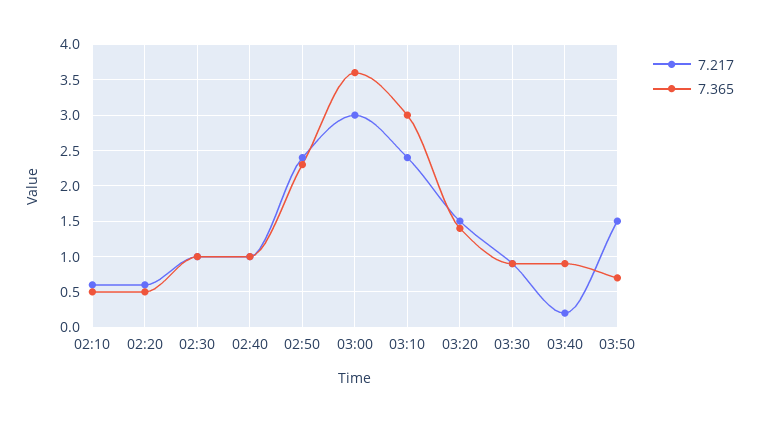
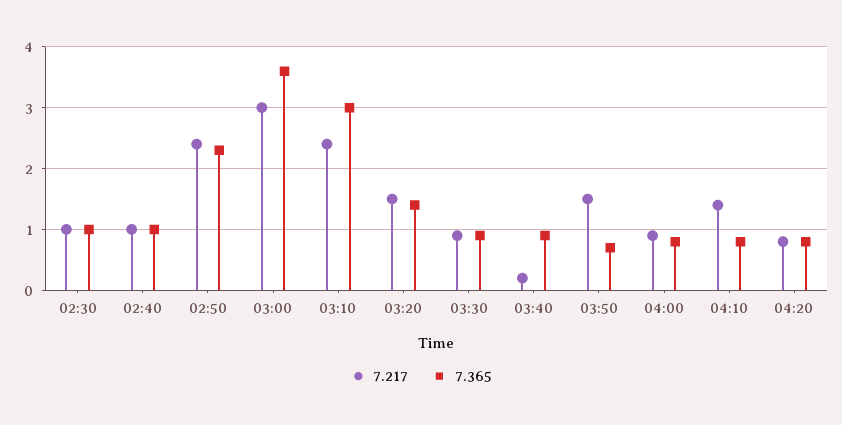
7.217, 02:10: 0.6 -> none
7.365, 02:10: 0.5 -> none
7.217, 02:20: 0.6 -> none
7.365, 02:20: 0.5 -> none
7.217, 04:00: none -> 0.9
7.365, 04:00: none -> 0.8
7.217, 04:10: none -> 1.4
7.365, 04:10: none -> 0.8
7.217, 04:20: none -> 0.8
7.365, 04:20: none -> 0.8

